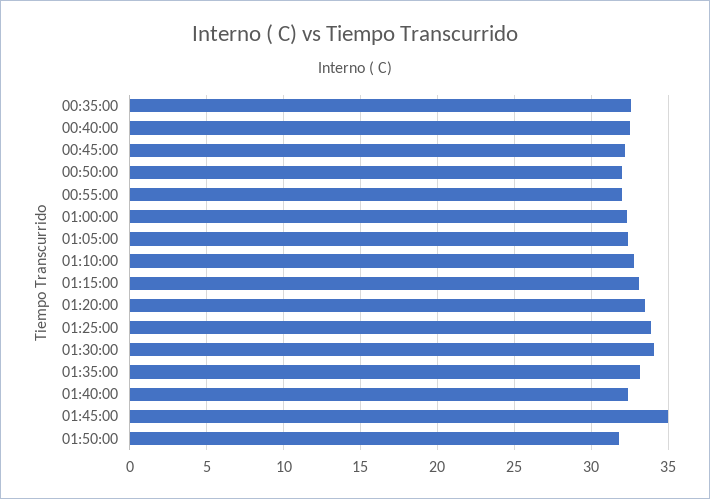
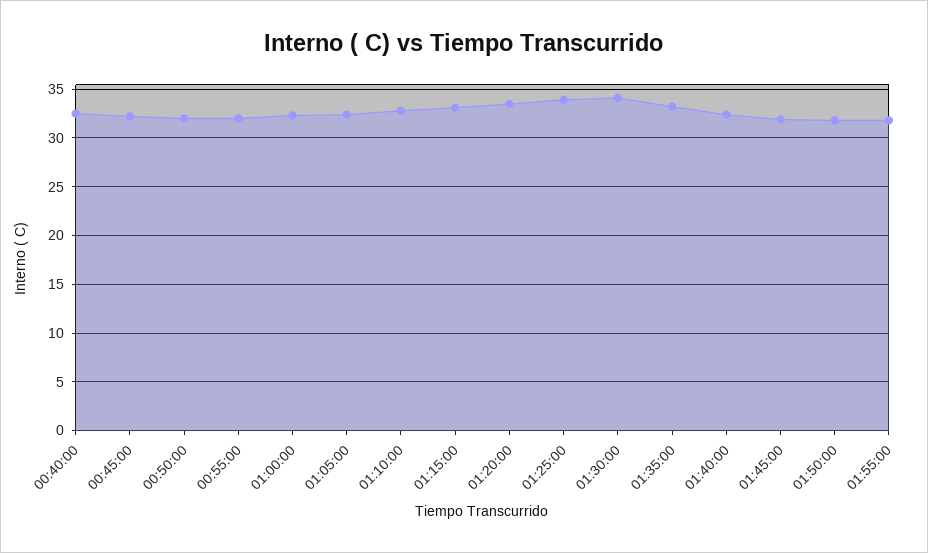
00:35:00: 32.5 -> none
01:45:00: 35 -> 32
01:55:00: none -> 32

